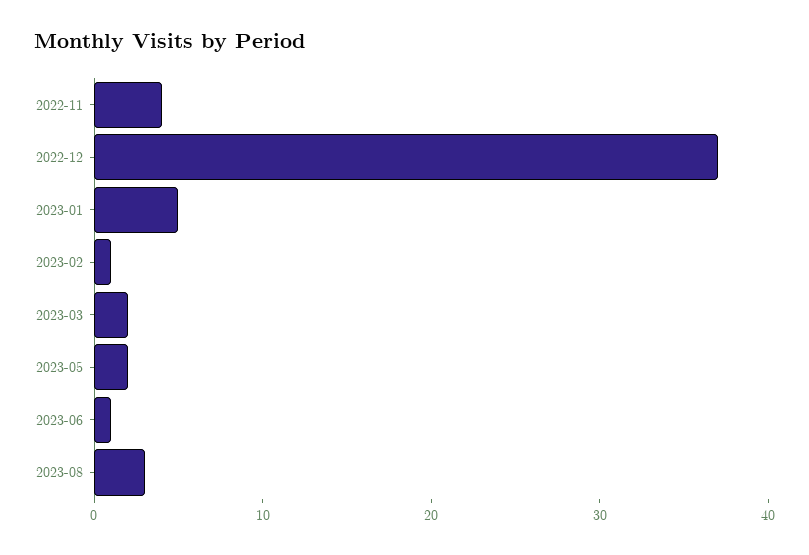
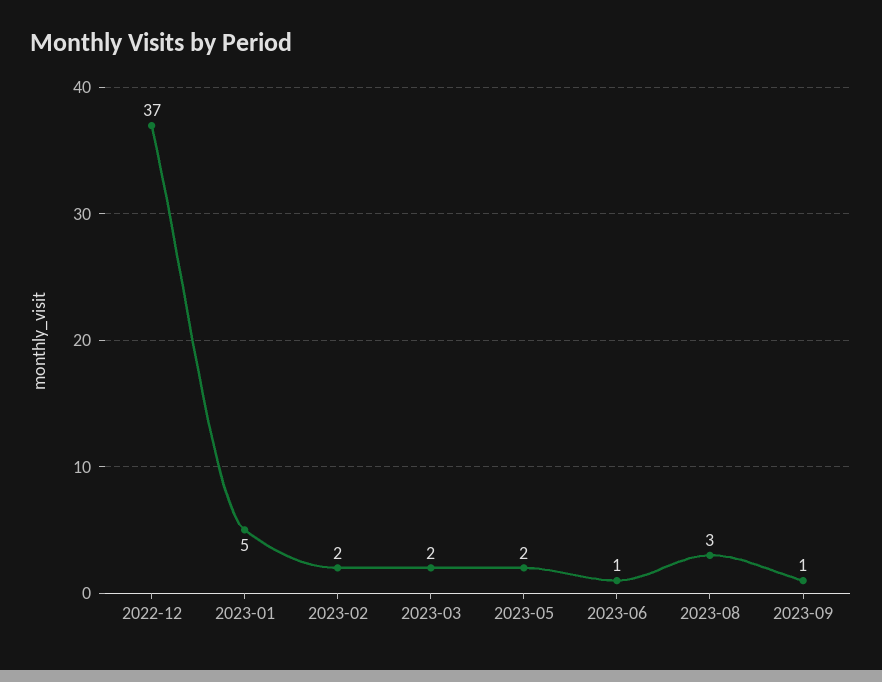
2022-11: 4 -> none
2023-02: 1 -> 2
2023-09: none -> 1

